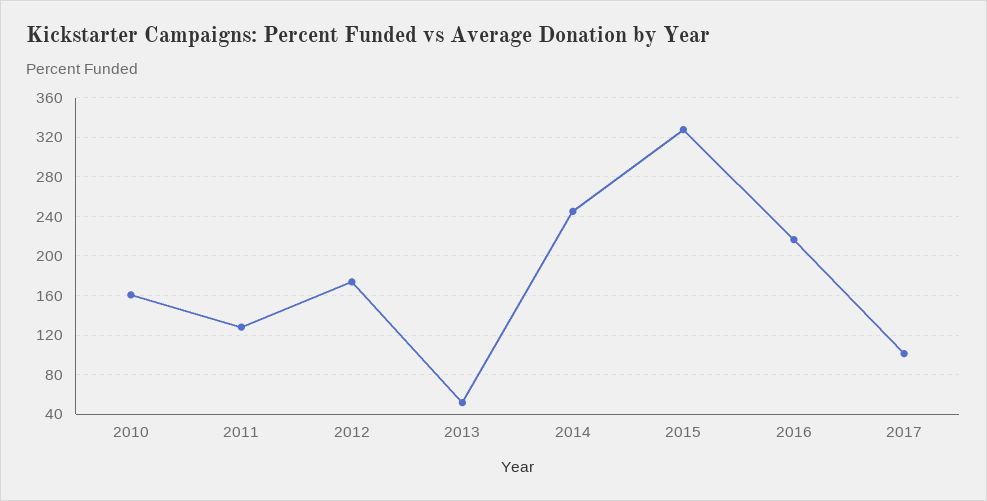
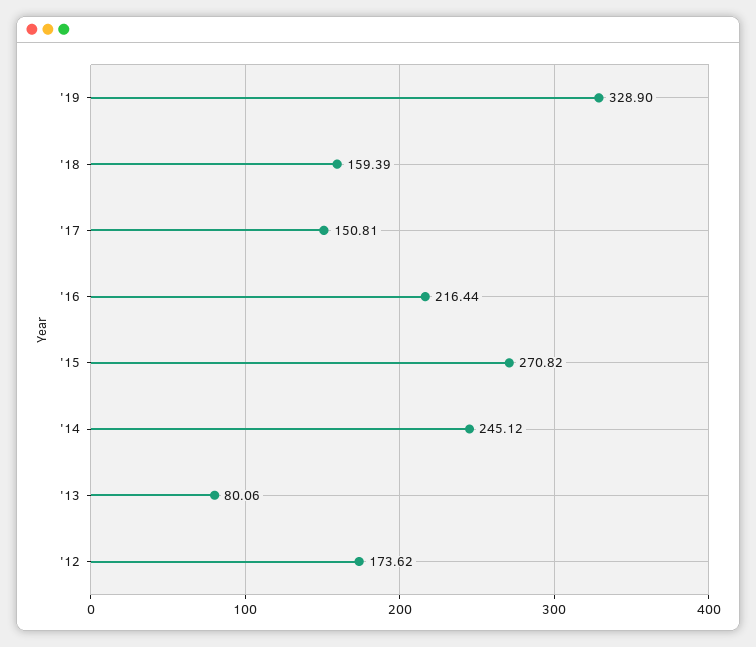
2010: 160 -> none
2011: 130 -> none
2013: 50 -> 80.06
2015: 330 -> 270.82
2017: 100 -> 150.81
'19: none -> 328.9
'18: none -> 159.39

